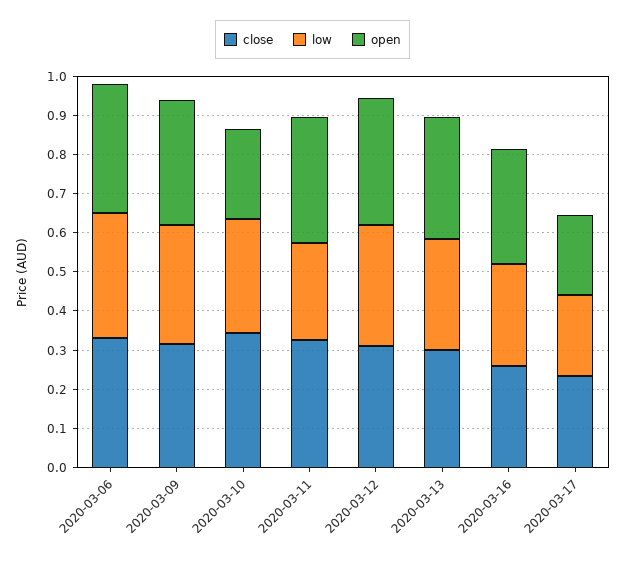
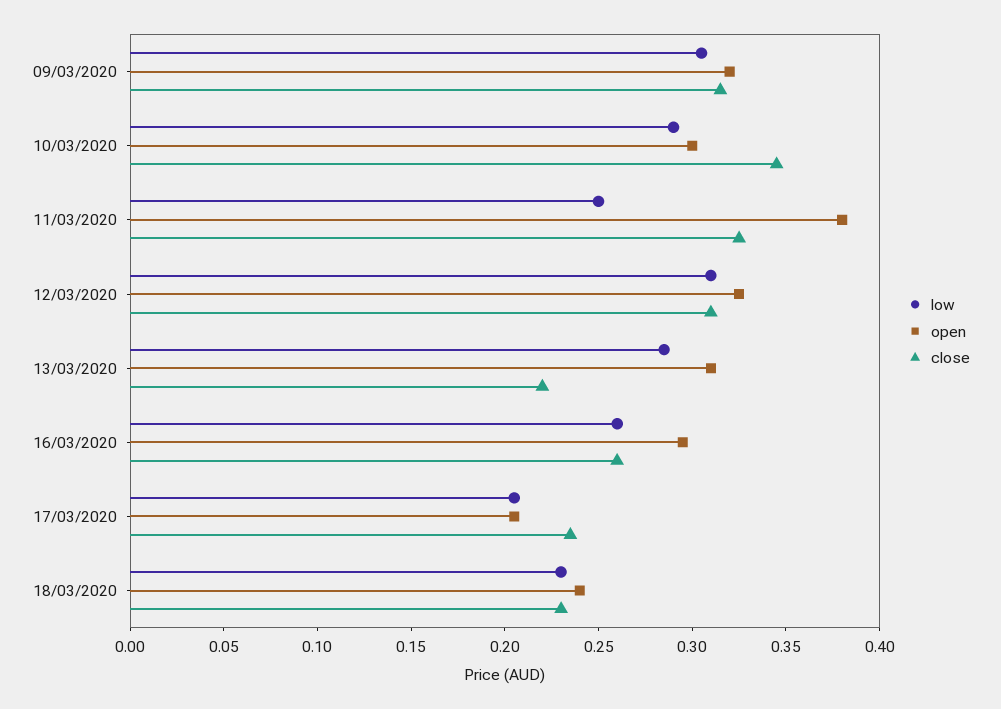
close, 2020-03-06: 0.325 -> none
low, 2020-03-06: 0.325 -> none
open, 2020-03-06: 0.325 -> none
open, 2020-03-10: 0.225 -> 0.3
open, 2020-03-11: 0.325 -> 0.38
close, 2020-03-13: 0.3 -> 0.22
low, 18/03/2020: none -> 0.23
open, 18/03/2020: none -> 0.24
close, 18/03/2020: none -> 0.23

